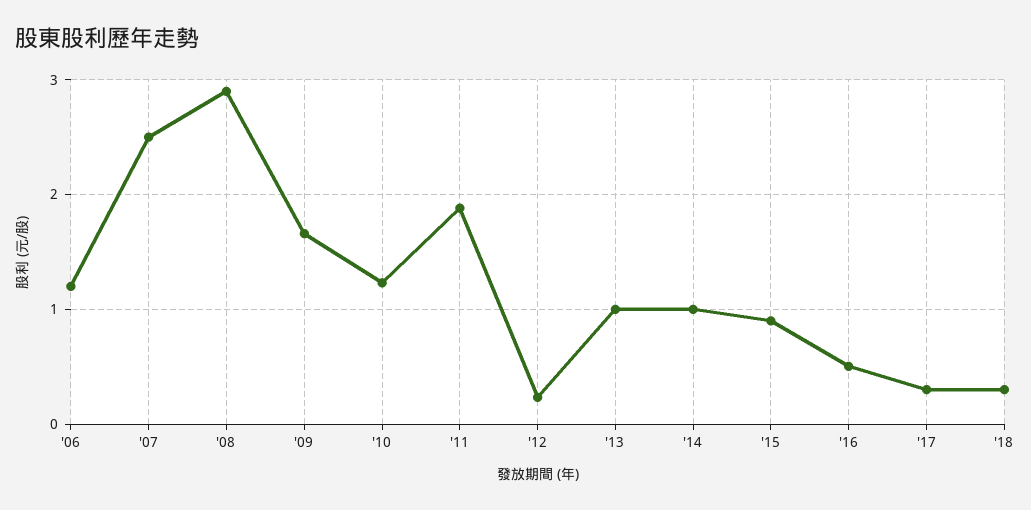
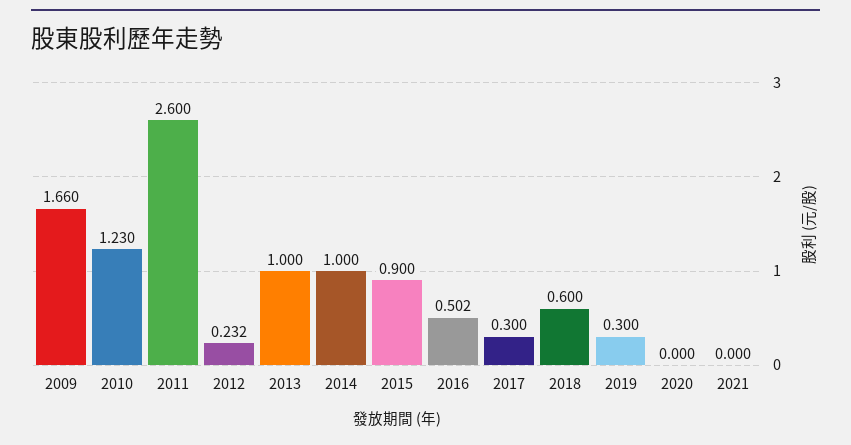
'06: 1.2 -> none
'07: 2.5 -> none
'08: 2.9 -> none
'11: 1.9 -> 2.6
'18: 0.3 -> 0.6
2019: none -> 0.3
2020: none -> 0
2021: none -> 0

